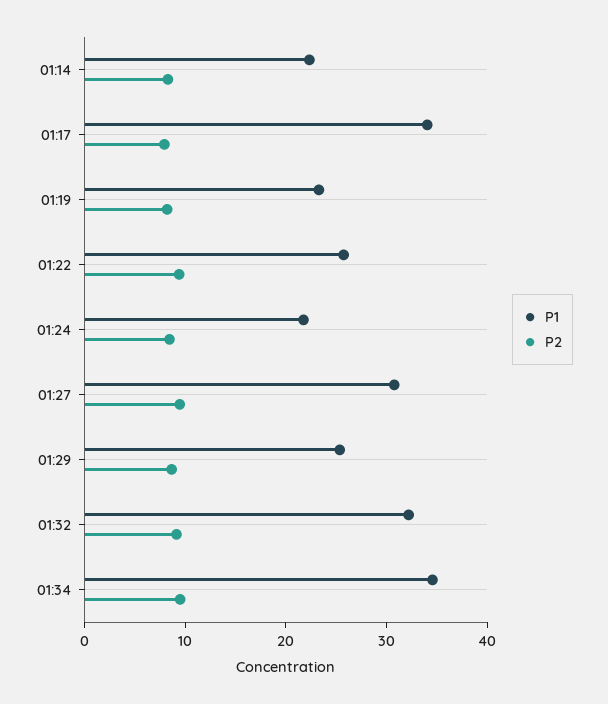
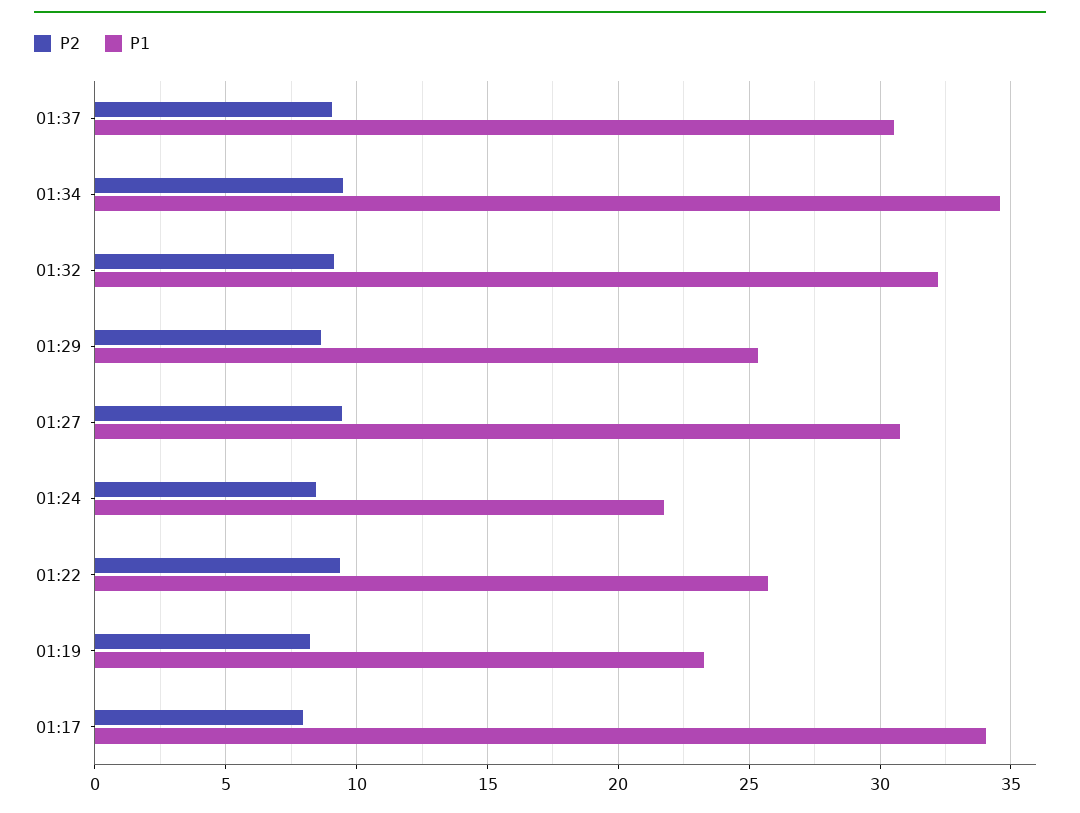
P1, 01:14: 22 -> none
P2, 01:14: 8 -> none
P2, 01:37: none -> 9
P1, 01:37: none -> 30.5

